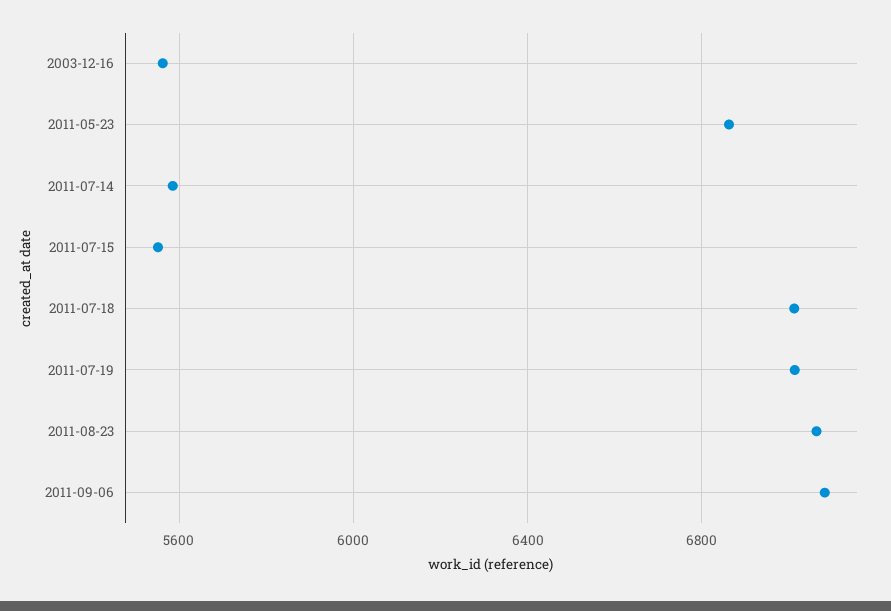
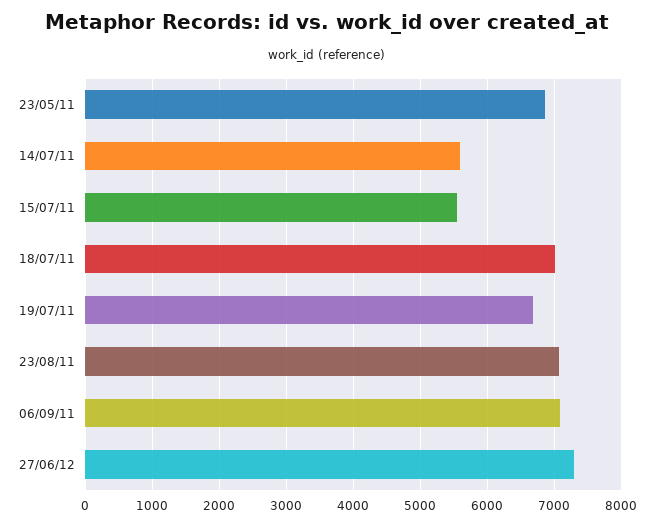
2003-12-16: 5550 -> none
2011-07-19: 7000 -> 6700
27/06/12: none -> 7300

